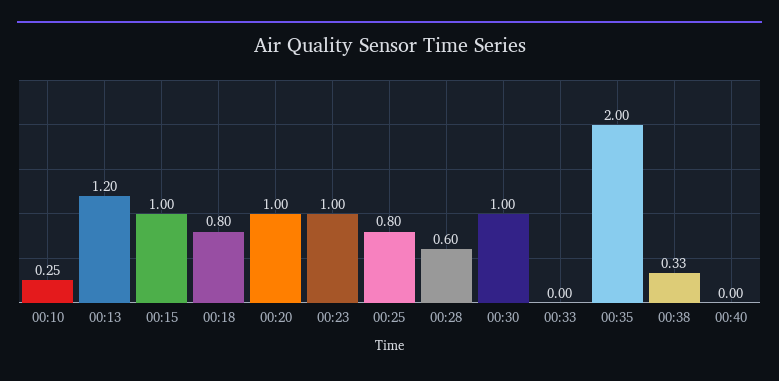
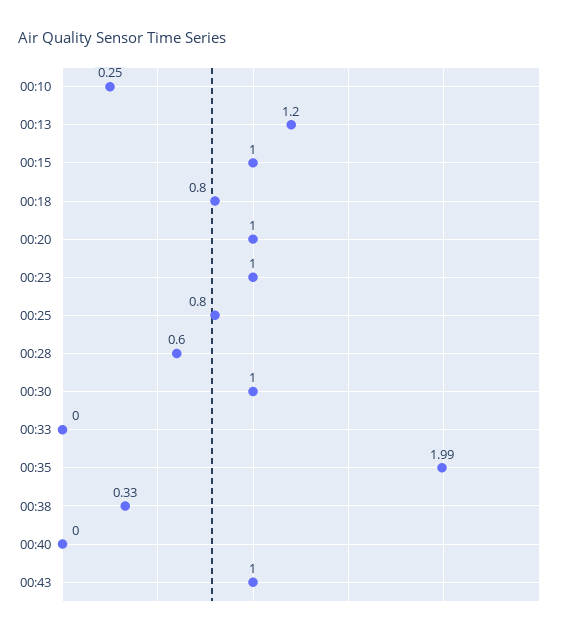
00:35: 2 -> 1.99
00:43: none -> 1

